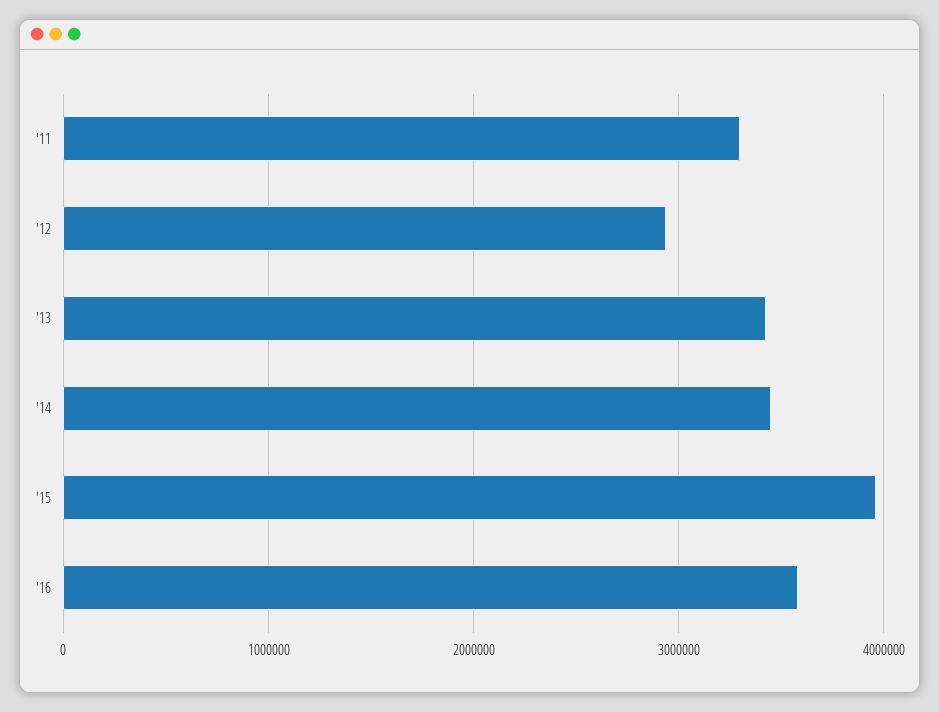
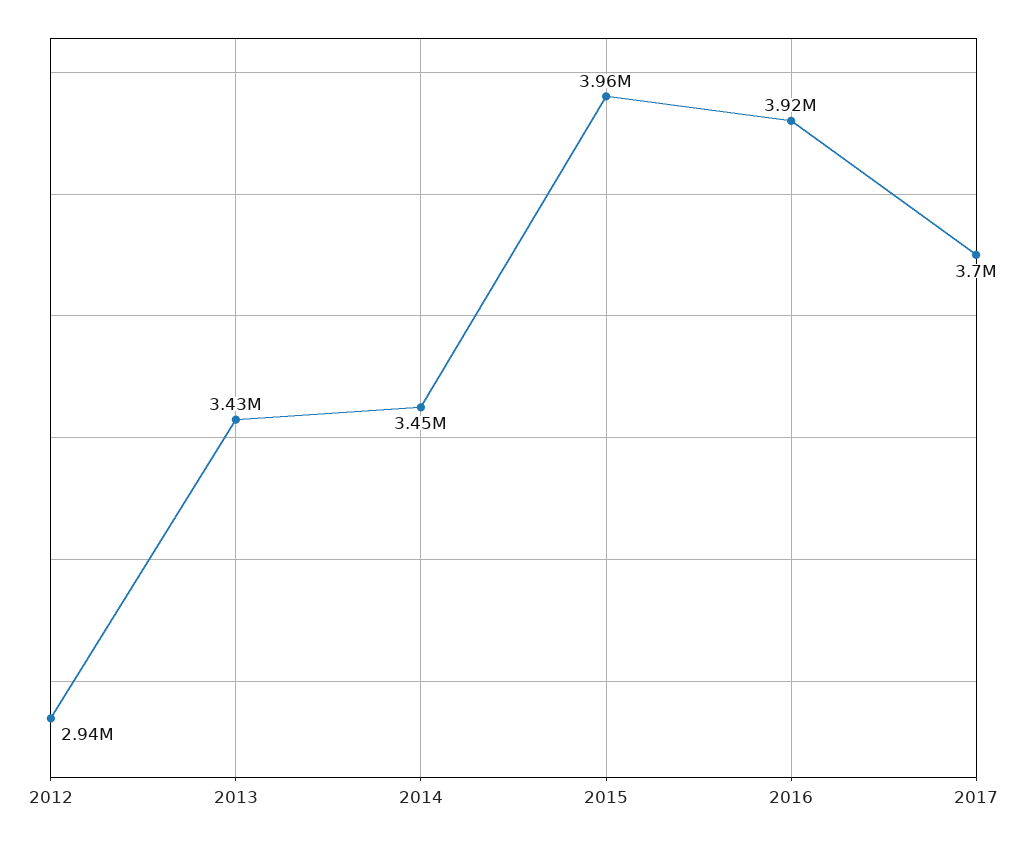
'11: 3300000 -> none
'16: 3600000 -> 3920000
2017: none -> 3700000

